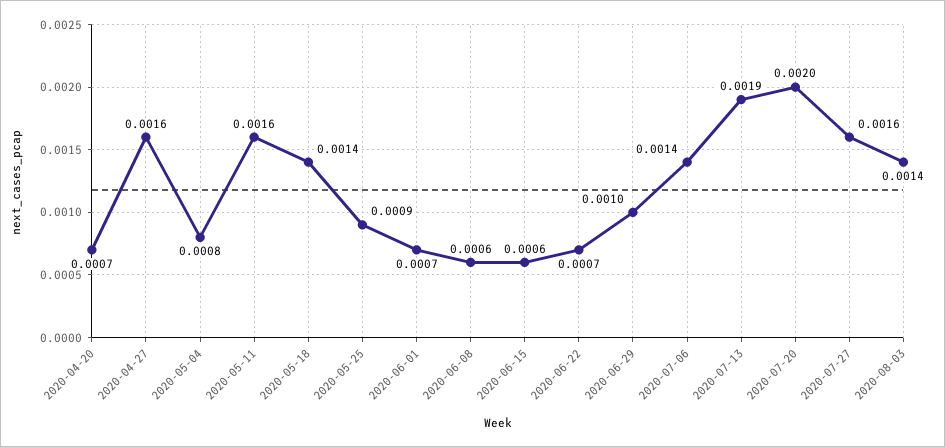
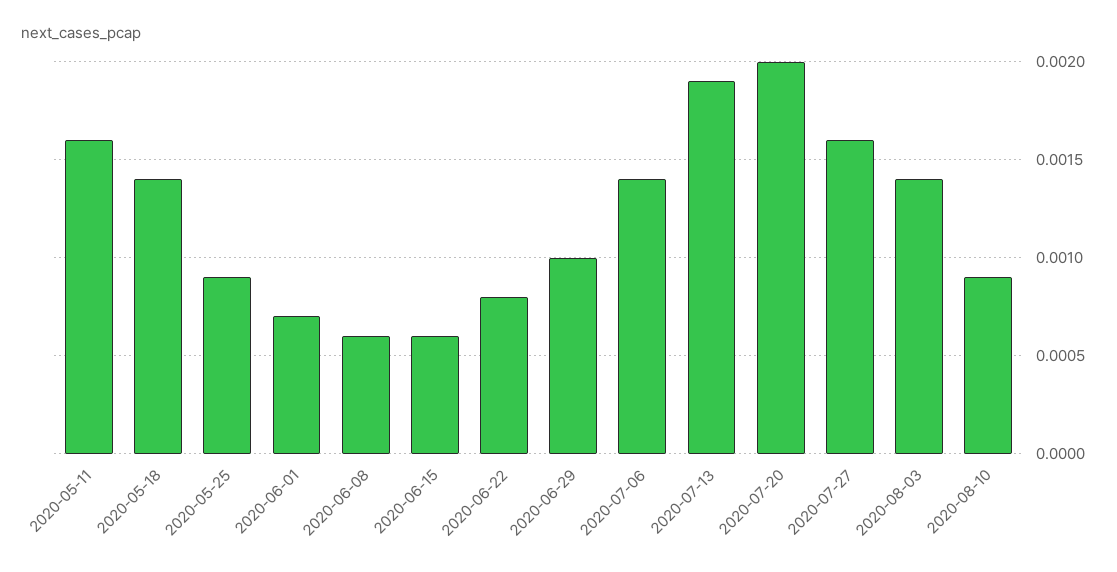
2020-04-20: 0.0007 -> none
2020-04-27: 0.0016 -> none
2020-05-04: 0.0008 -> none
2020-06-22: 0.0007 -> 0.0008
2020-08-10: none -> 0.0009

